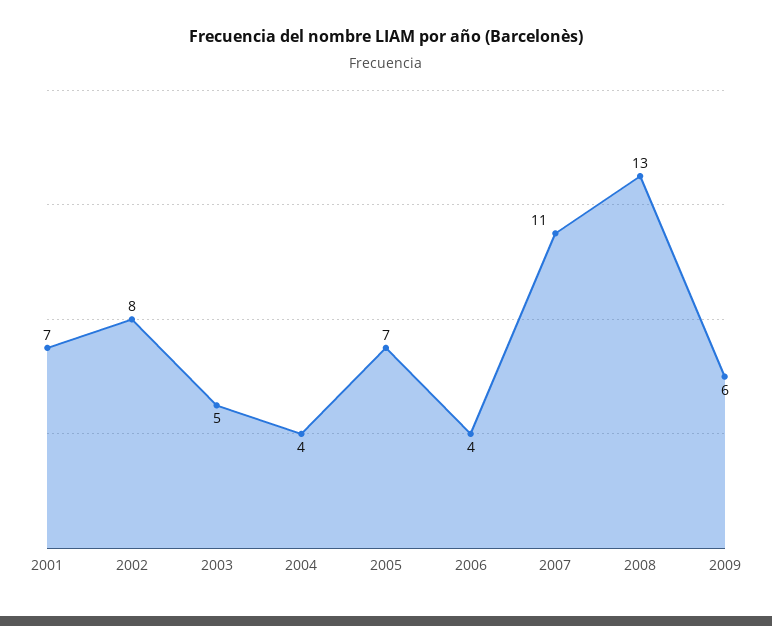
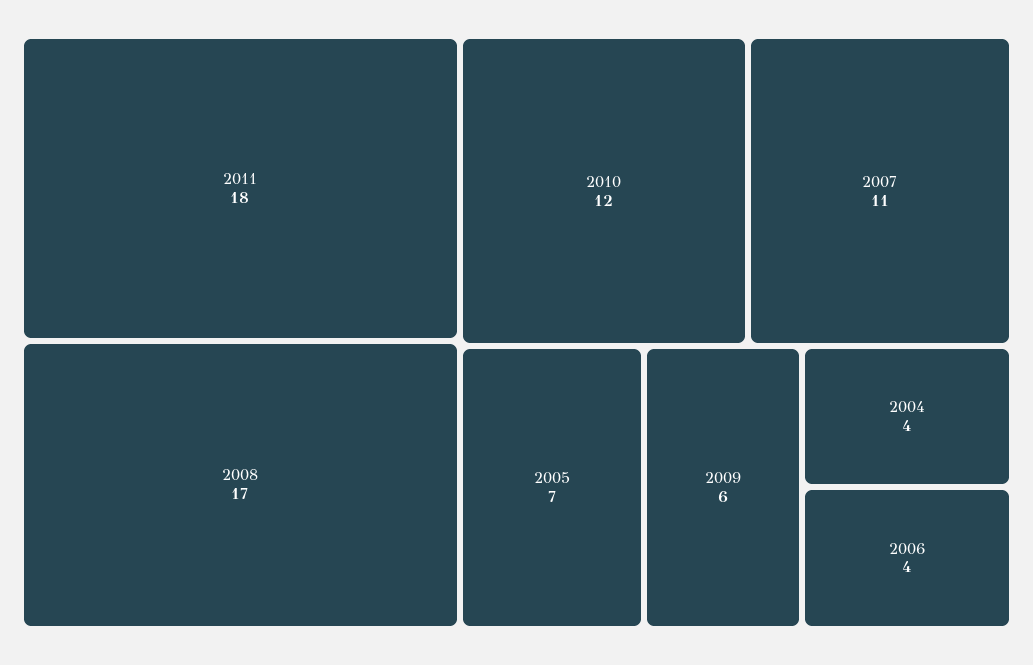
2001: 7 -> none
2002: 8 -> none
2003: 5 -> none
2008: 13 -> 17
2011: none -> 18
2010: none -> 12

